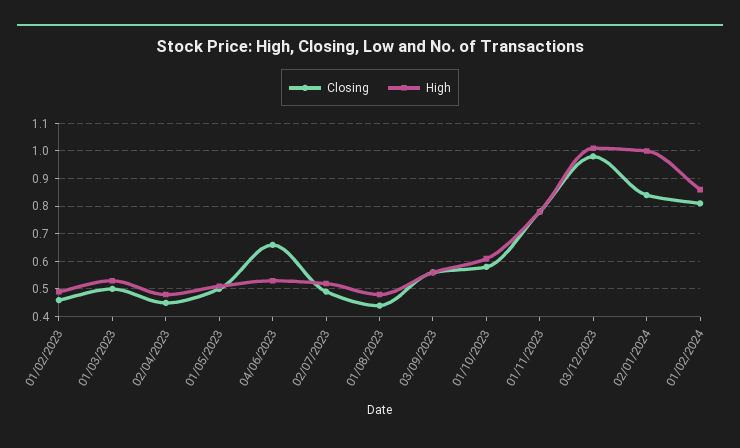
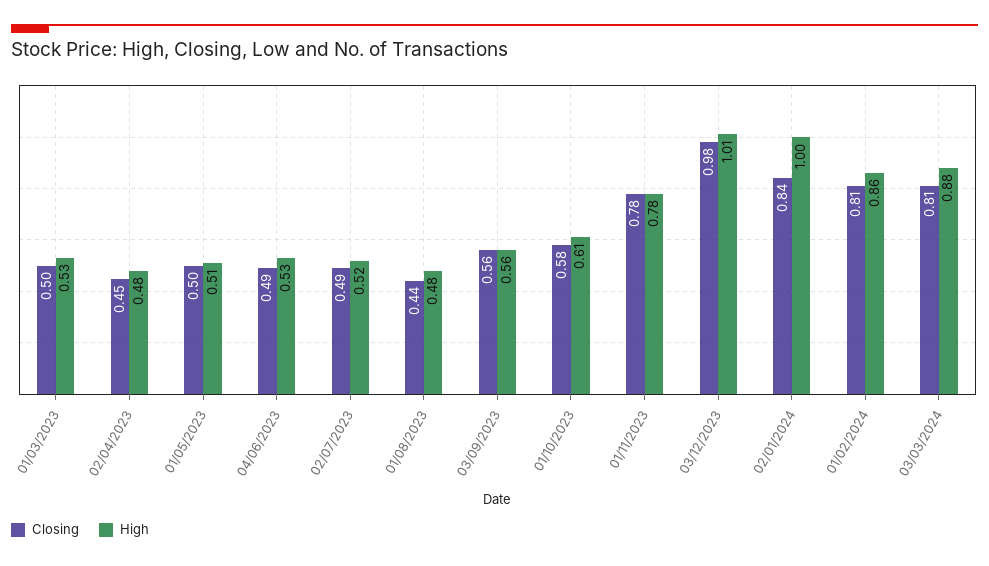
Closing, 01/02/2023: 0.45 -> none
High, 01/02/2023: 0.5 -> none
Closing, 04/06/2023: 0.65 -> 0.49
Closing, 03/03/2024: none -> 0.81
High, 03/03/2024: none -> 0.88

